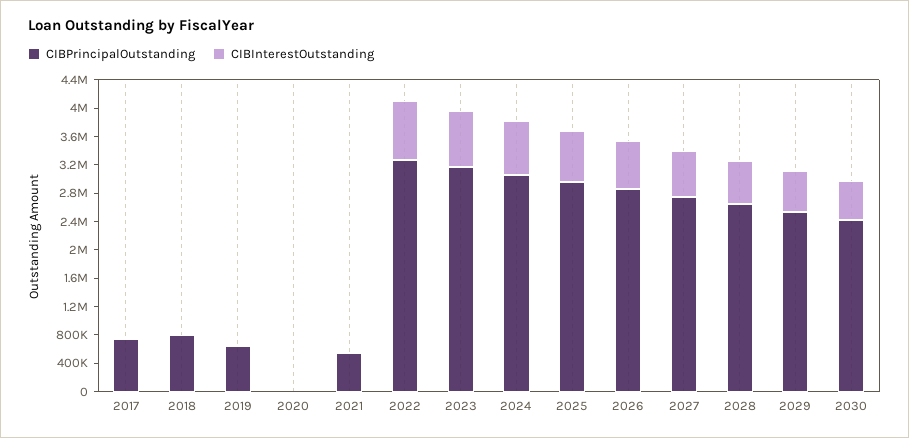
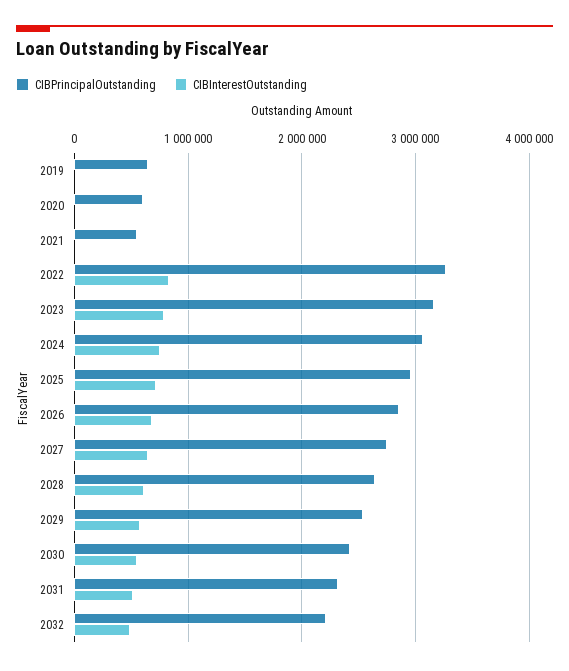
CIBPrincipalOutstanding, 2017: 800000 -> none
CIBInterestOutstanding, 2017: 0 -> none
CIBPrincipalOutstanding, 2018: 800000 -> none
CIBInterestOutstanding, 2018: 0 -> none
CIBPrincipalOutstanding, 2020: 0 -> 600000
CIBPrincipalOutstanding, 2031: none -> 2300000
CIBInterestOutstanding, 2031: none -> 500000
CIBPrincipalOutstanding, 2032: none -> 2200000
CIBInterestOutstanding, 2032: none -> 500000

